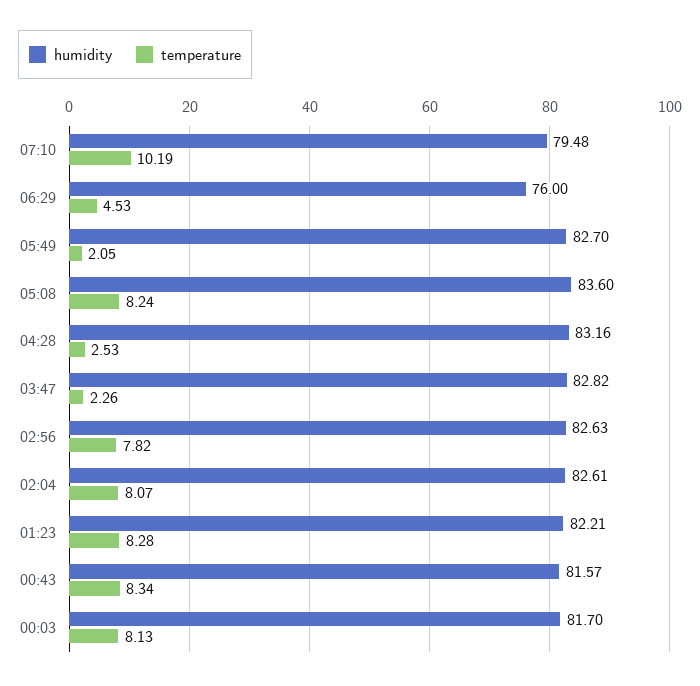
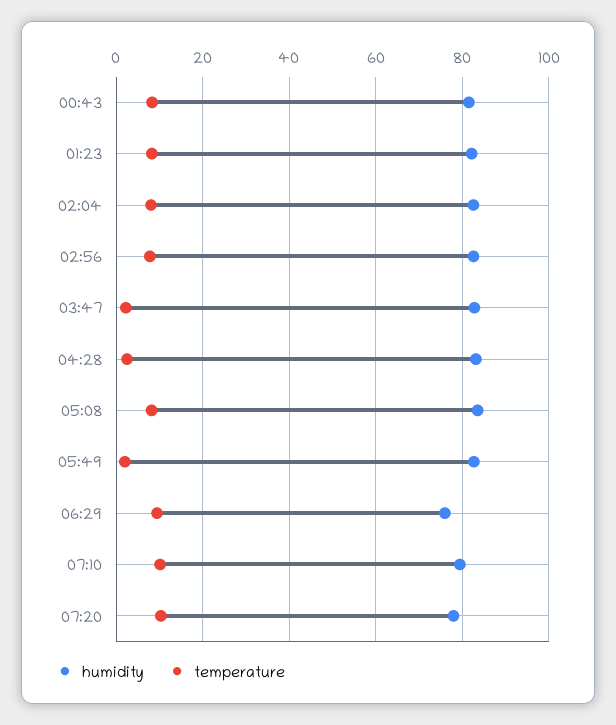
temperature, 06:29: 4.53 -> 10
humidity, 00:03: 81.7 -> none
temperature, 00:03: 8.13 -> none
humidity, 07:20: none -> 78
temperature, 07:20: none -> 10

